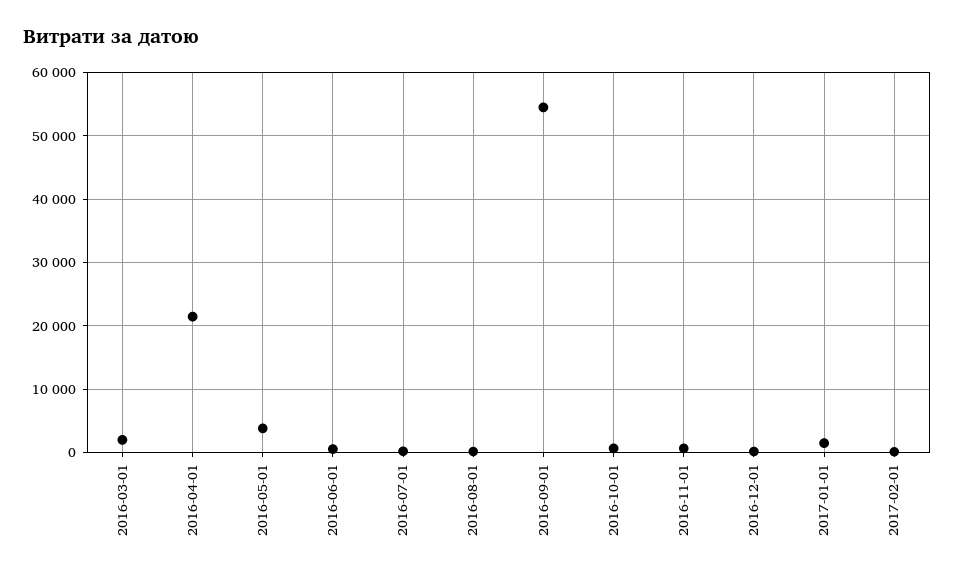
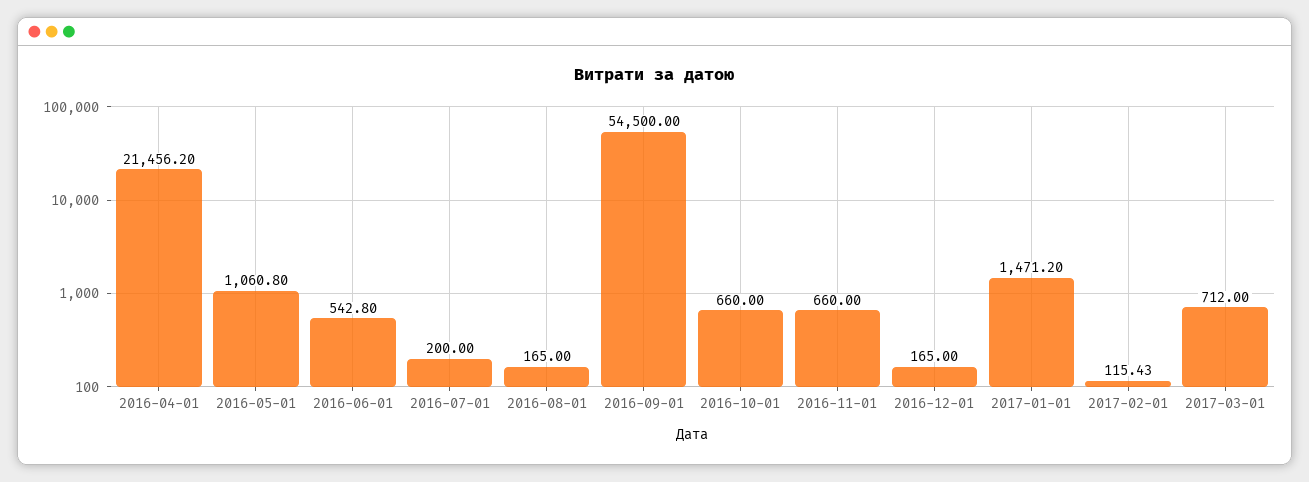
2016-03-01: 2000 -> none
2016-05-01: 4000 -> 1060.8
2017-03-01: none -> 712

